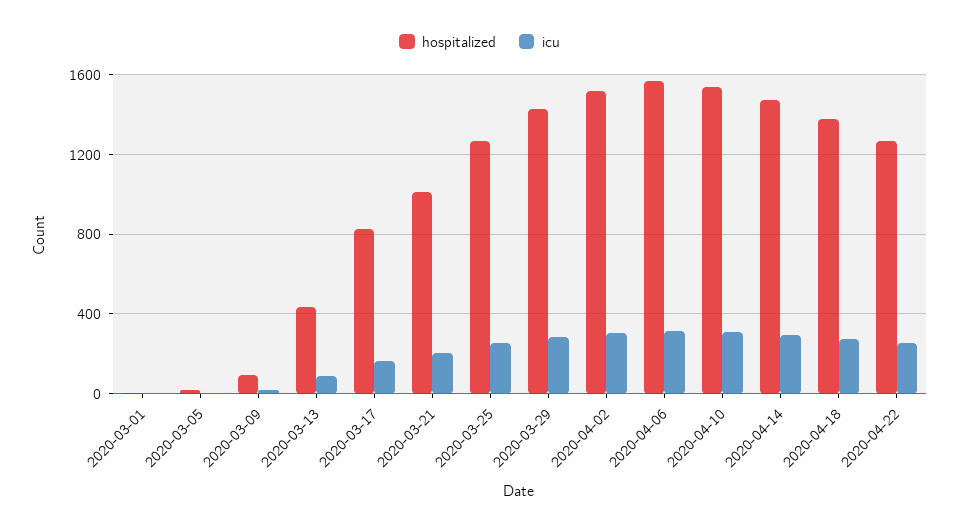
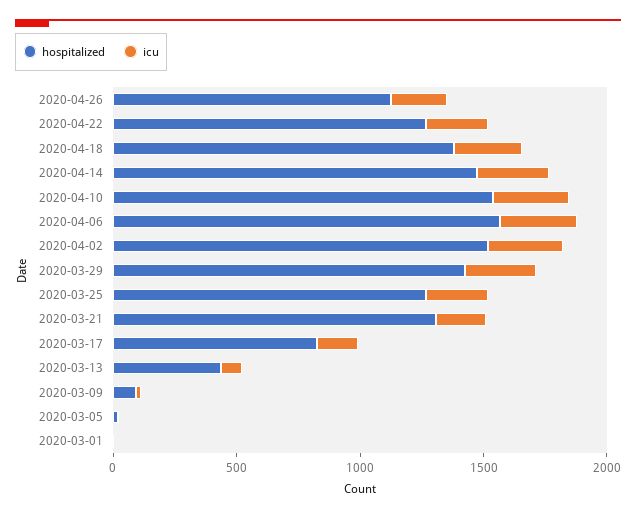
hospitalized, 2020-03-21: 1000 -> 1300
hospitalized, 2020-04-26: none -> 1100
icu, 2020-04-26: none -> 200

